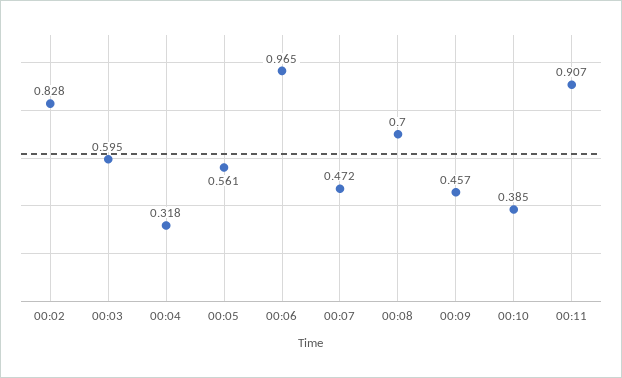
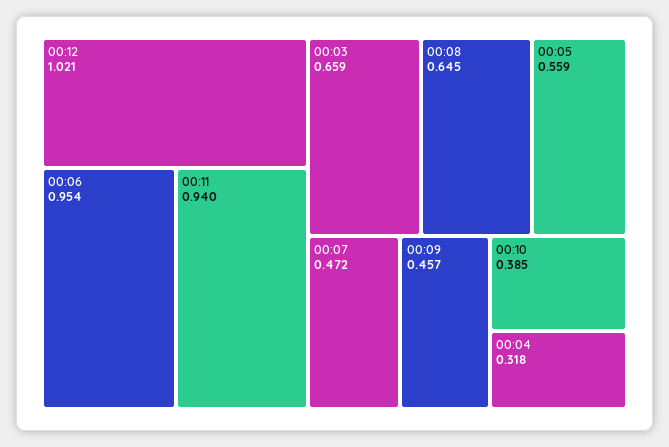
00:02: 0.828 -> none
00:03: 0.595 -> 0.659
00:05: 0.561 -> 0.559
00:06: 0.965 -> 0.954
00:08: 0.7 -> 0.645
00:11: 0.907 -> 0.94
00:12: none -> 1.021

